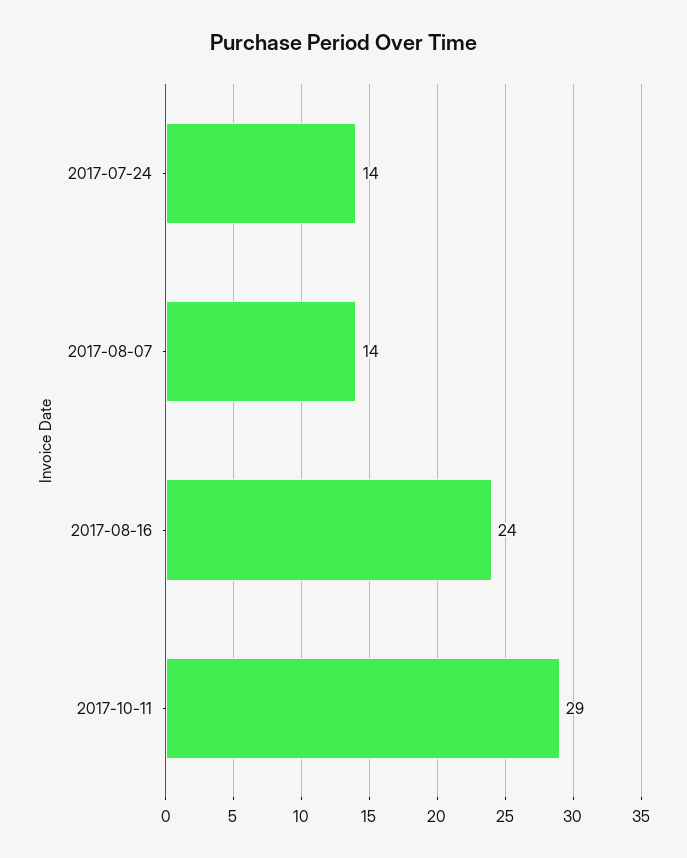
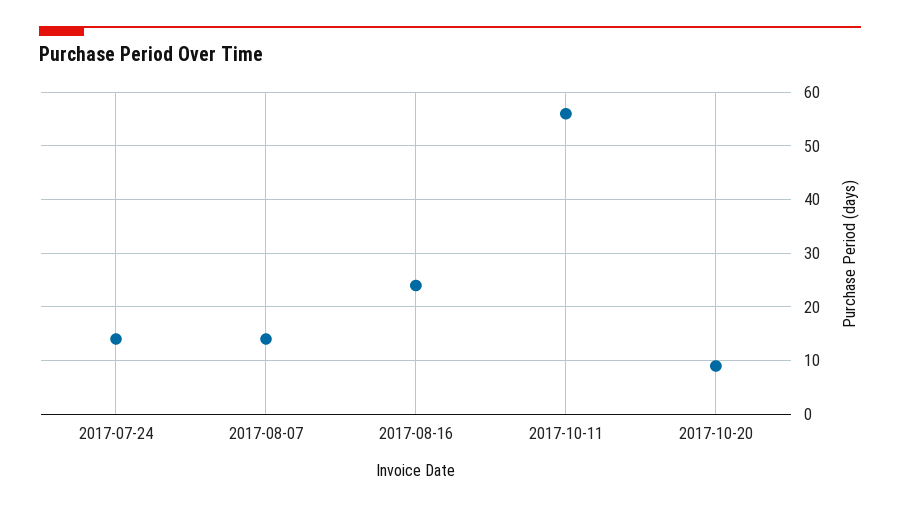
2017-10-11: 29 -> 55
2017-10-20: none -> 10

